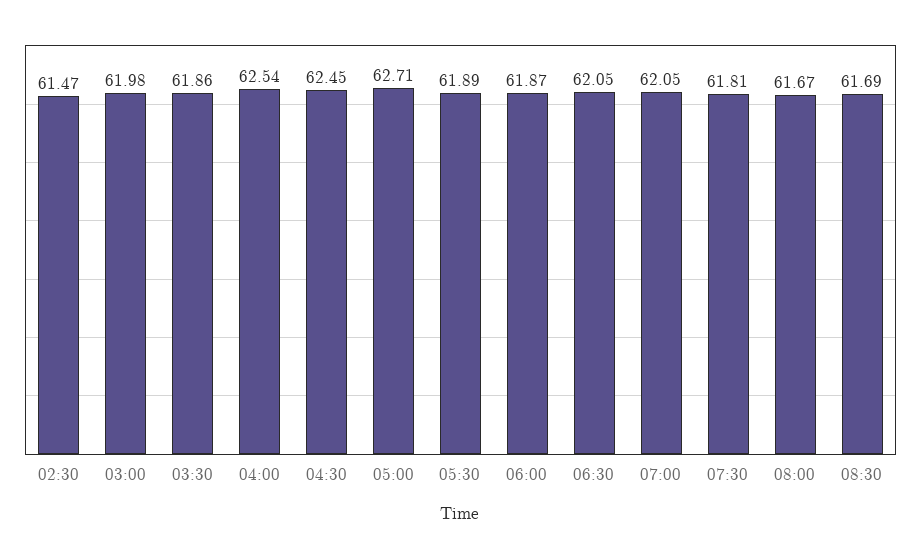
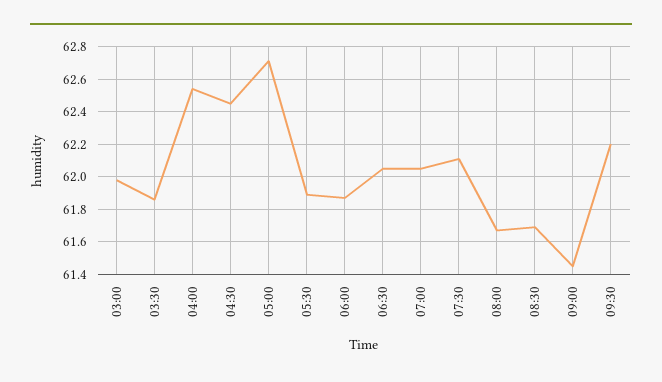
02:30: 61.47 -> none
07:30: 61.81 -> 62.1
09:00: none -> 61.45
09:30: none -> 62.2

